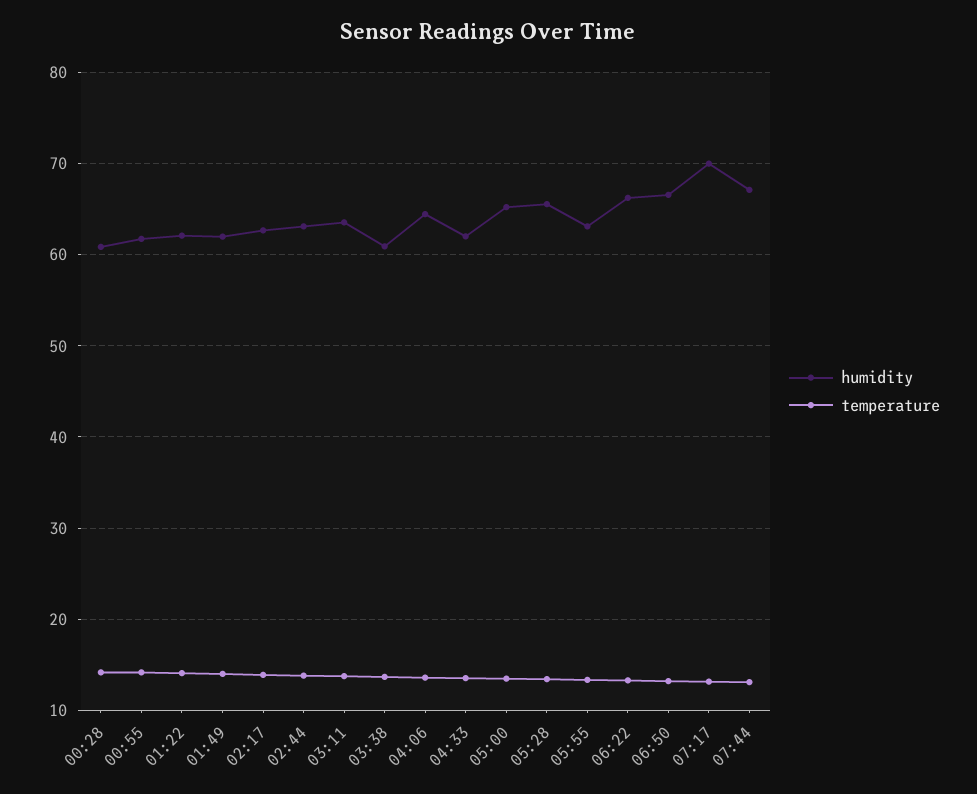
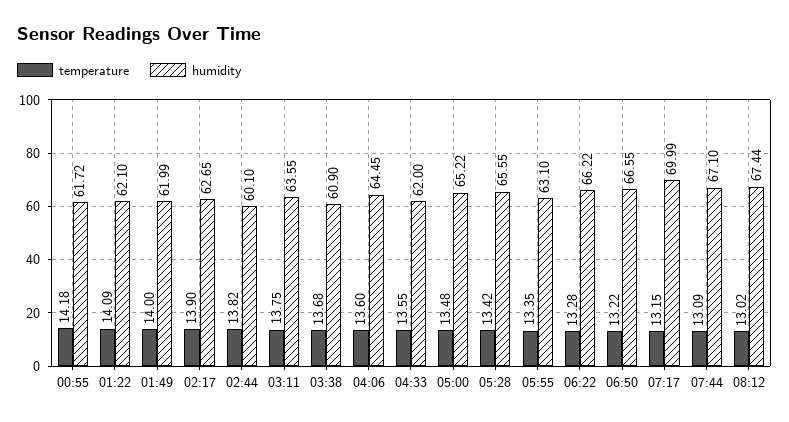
humidity, 00:28: 61 -> none
temperature, 00:28: 14 -> none
humidity, 02:44: 63 -> 60.1
temperature, 08:12: none -> 13.02
humidity, 08:12: none -> 67.44

